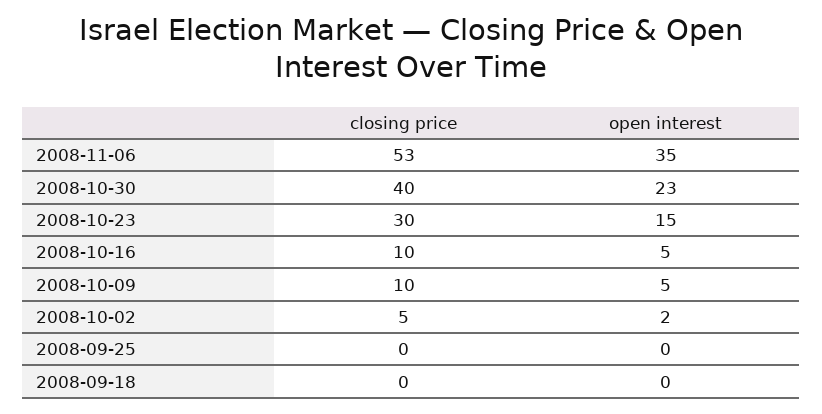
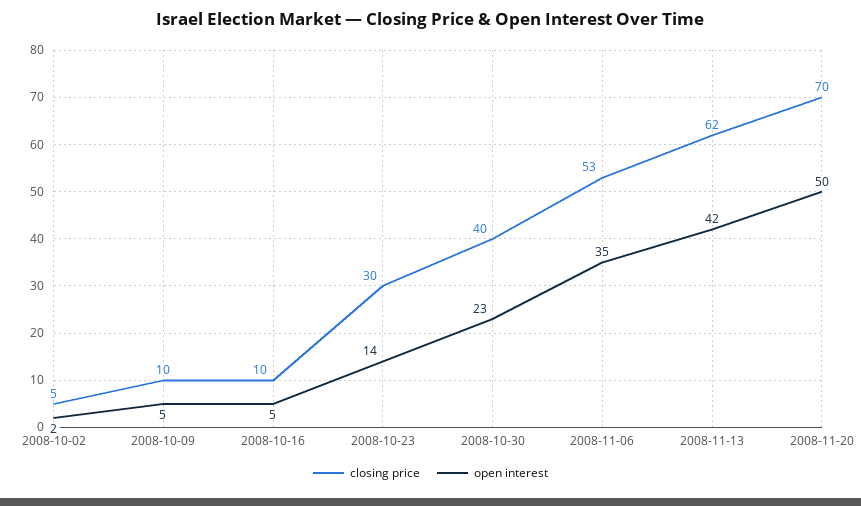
open interest, 2008-10-23: 15 -> 14
closing price, 2008-09-25: 0 -> none
open interest, 2008-09-25: 0 -> none
closing price, 2008-09-18: 0 -> none
open interest, 2008-09-18: 0 -> none
closing price, 2008-11-13: none -> 62
open interest, 2008-11-13: none -> 42
closing price, 2008-11-20: none -> 70
open interest, 2008-11-20: none -> 50

